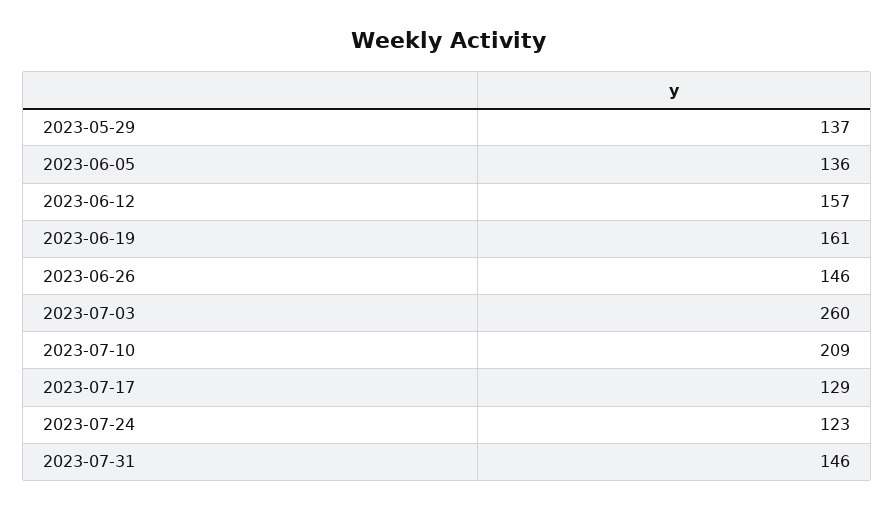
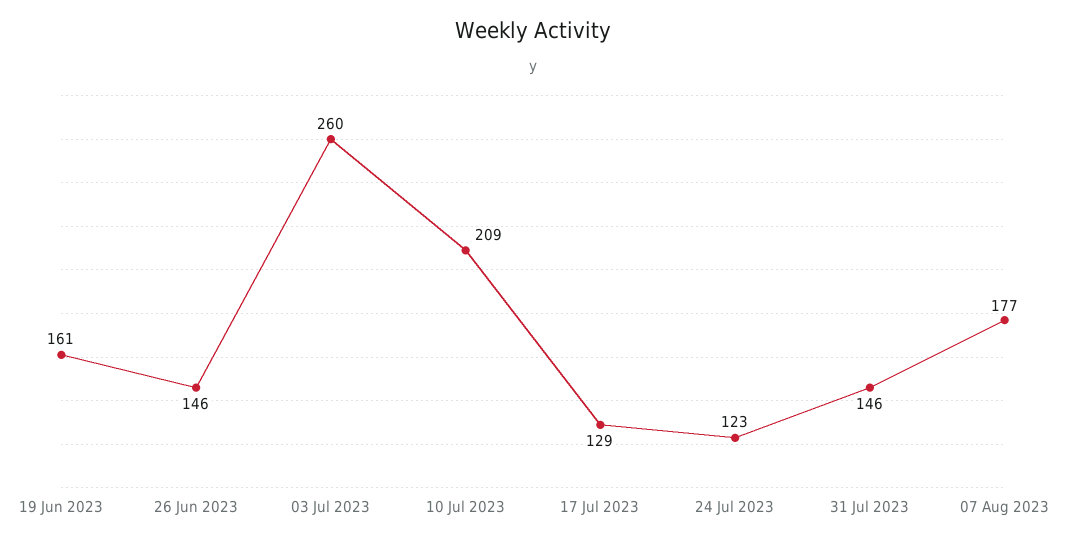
2023-05-29: 137 -> none
2023-06-05: 136 -> none
2023-06-12: 157 -> none
07 Aug 2023: none -> 177

